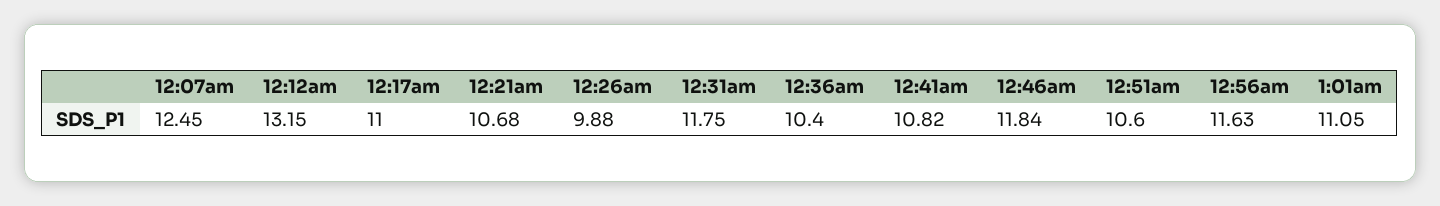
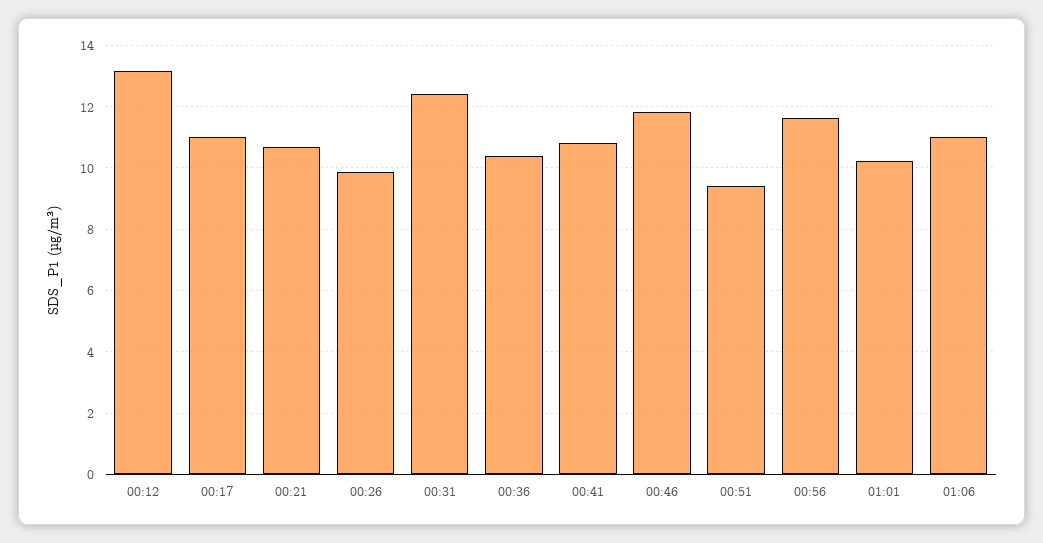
12:07am: 12.45 -> none
12:31am: 11.75 -> 12.4
12:51am: 10.6 -> 9.4
1:01am: 11.05 -> 10.2
01:06: none -> 11

